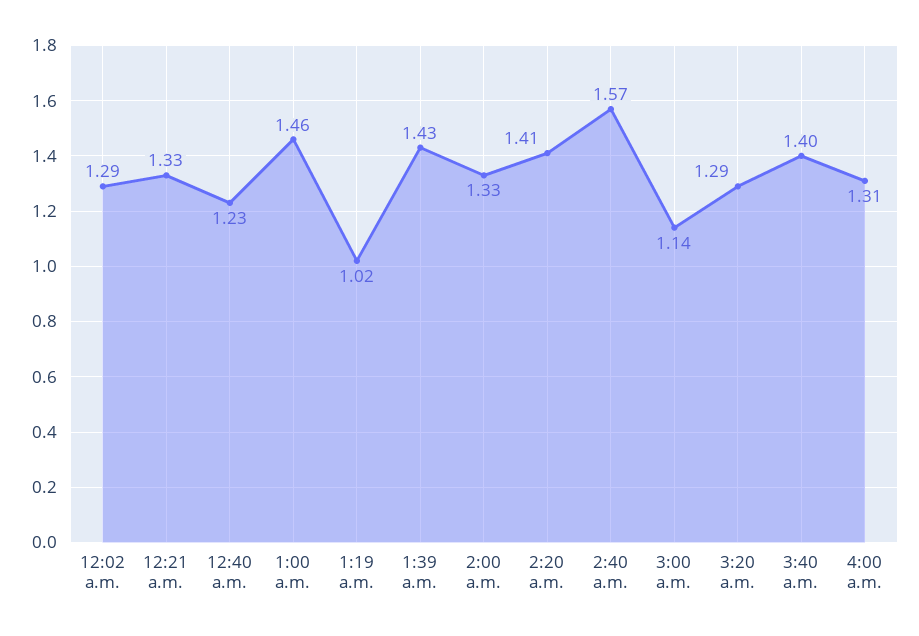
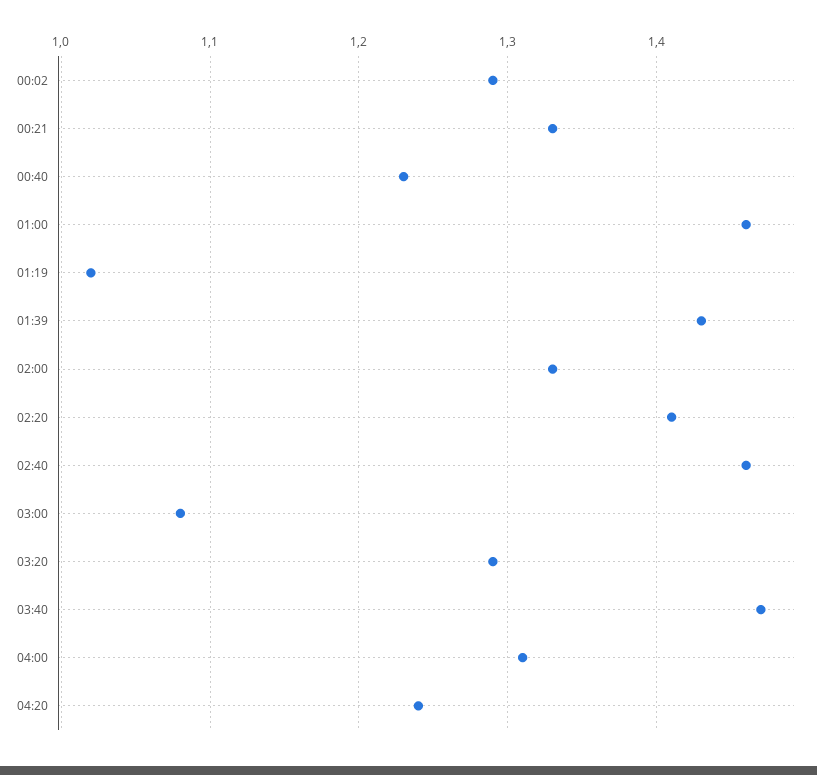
2:40 a.m.: 1.57 -> 1.46
3:00 a.m.: 1.14 -> 1.08
3:40 a.m.: 1.4 -> 1.47
04:20: none -> 1.24

